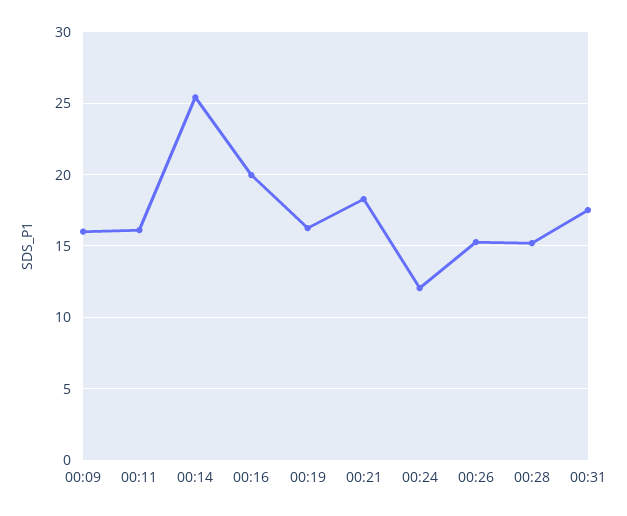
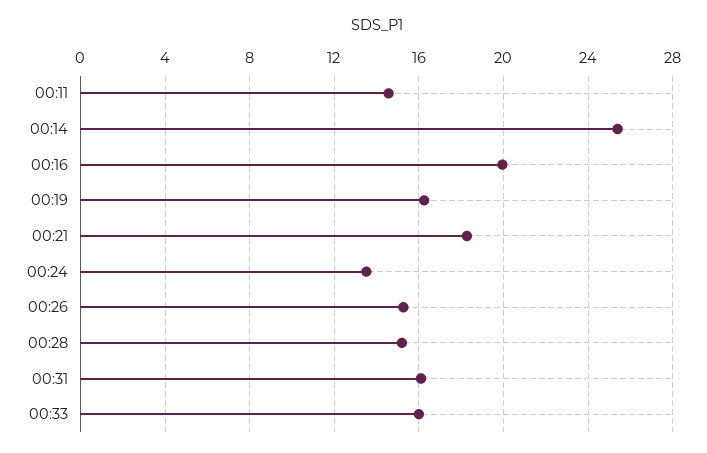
00:09: 16 -> none
00:11: 16 -> 14.5
00:24: 12 -> 13.5
00:31: 17.5 -> 16
00:33: none -> 16

